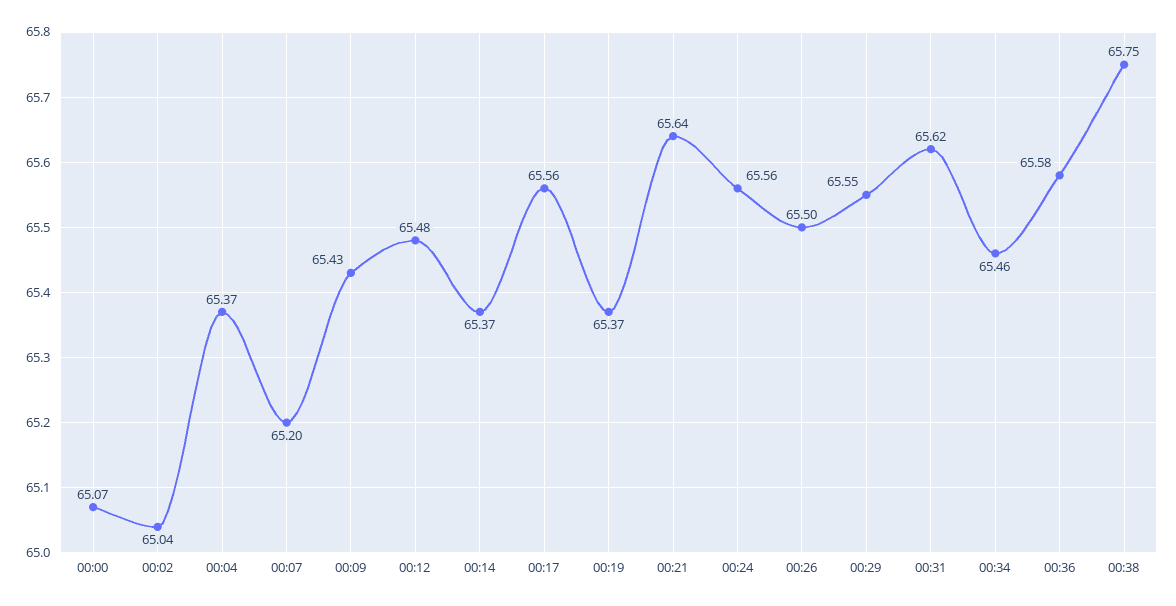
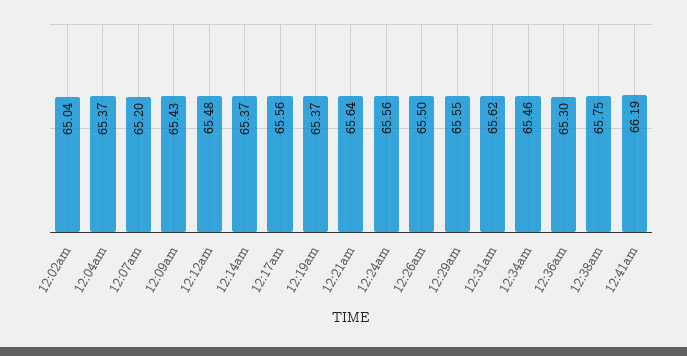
00:00: 65.07 -> none
00:36: 65.58 -> 65.3
12:41am: none -> 66.19

